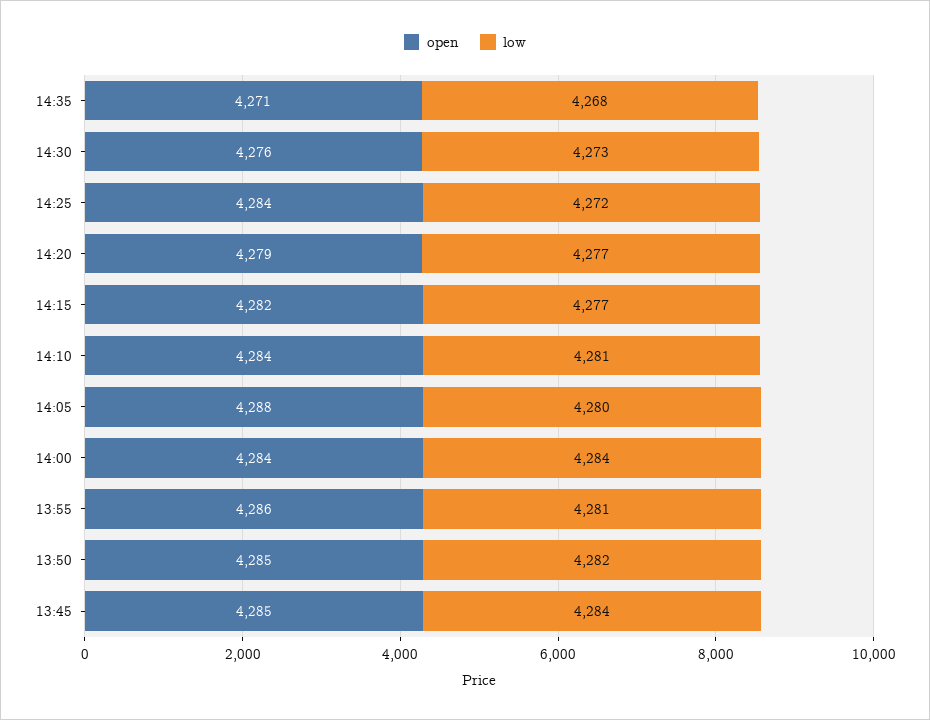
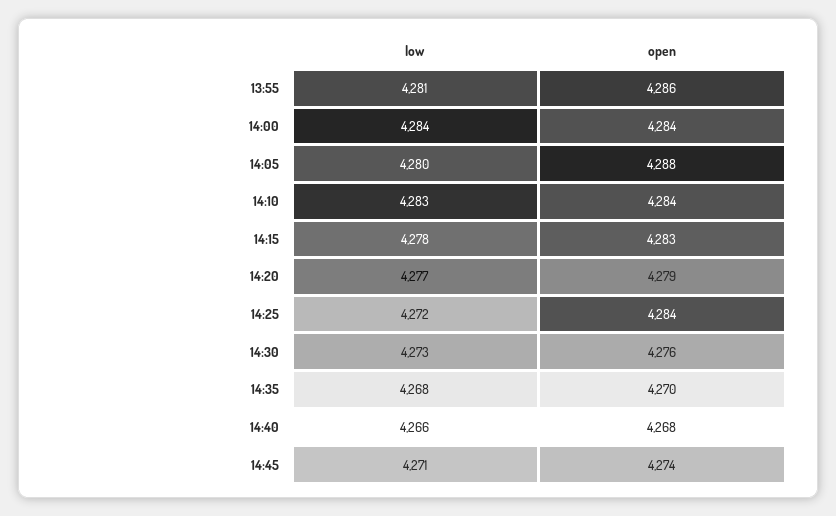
open, 14:35: 4271 -> 4270
open, 14:15: 4282 -> 4283
low, 14:15: 4277 -> 4278
low, 14:10: 4281 -> 4283
open, 13:50: 4285 -> none
low, 13:50: 4282 -> none
open, 13:45: 4285 -> none
low, 13:45: 4284 -> none
low, 14:40: none -> 4266
open, 14:40: none -> 4268
low, 14:45: none -> 4271
open, 14:45: none -> 4274

